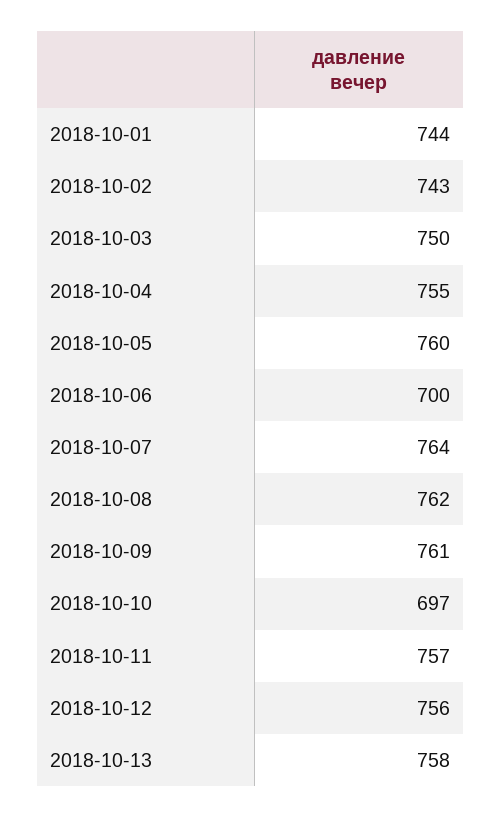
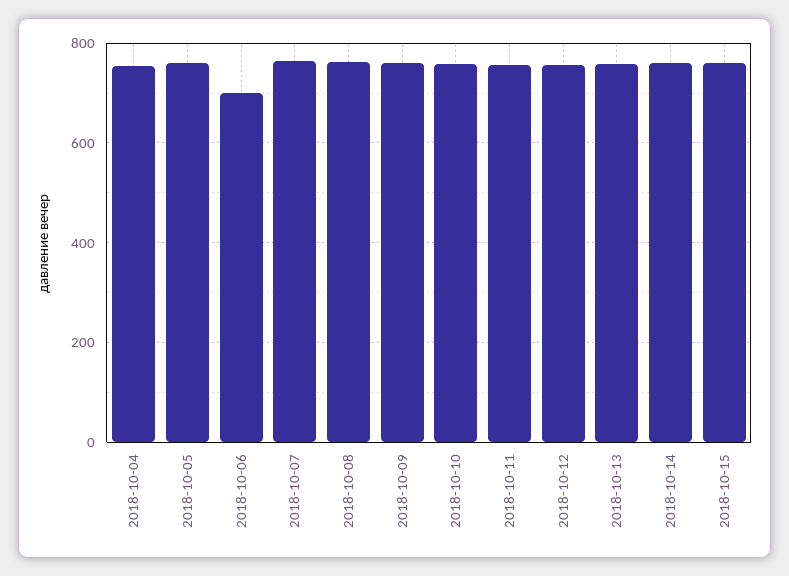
2018-10-01: 744 -> none
2018-10-02: 743 -> none
2018-10-03: 750 -> none
2018-10-10: 697 -> 760
2018-10-14: none -> 760
2018-10-15: none -> 760

